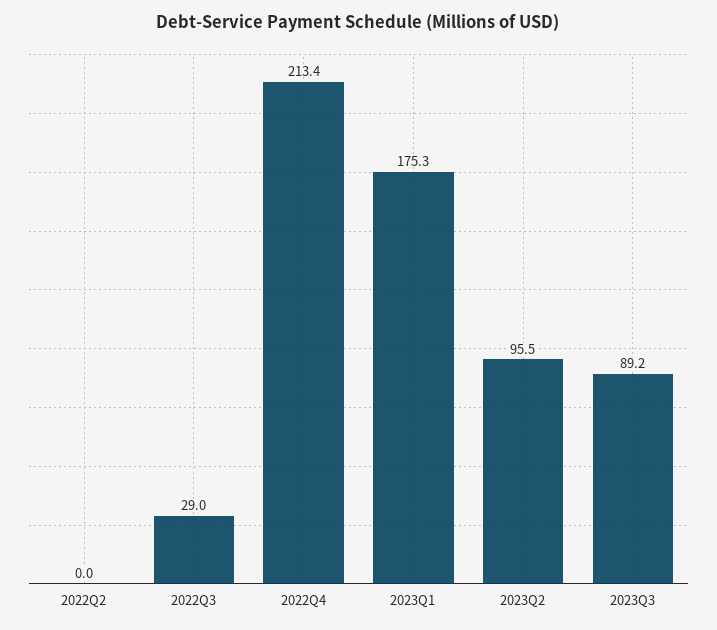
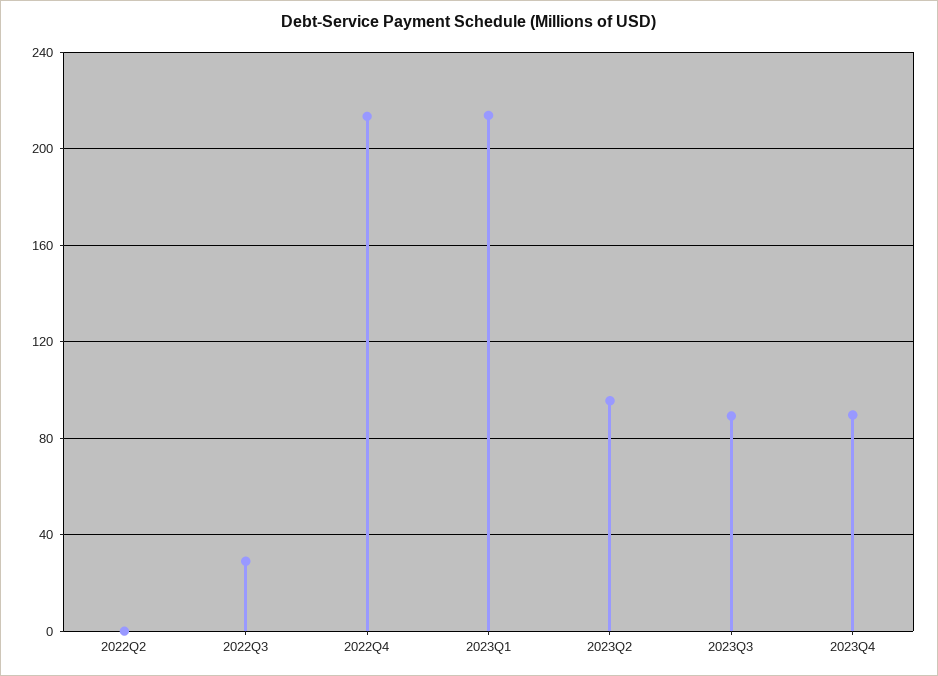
2023Q1: 175.3 -> 215
2023Q4: none -> 90

